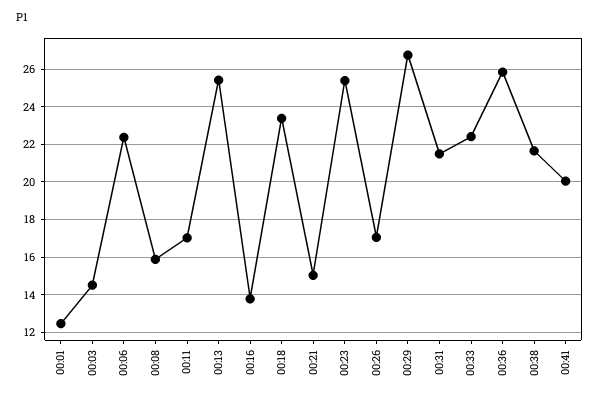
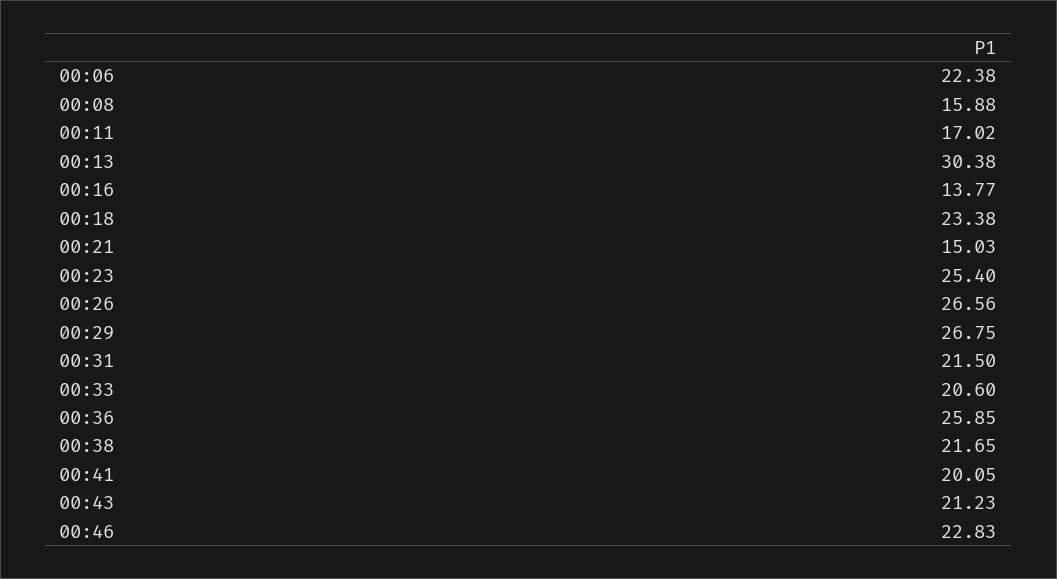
00:01: 12.5 -> none
00:03: 14.5 -> none
00:13: 25.5 -> 30.38
00:26: 17 -> 26.56
00:33: 22.5 -> 20.6
00:43: none -> 21.23
00:46: none -> 22.83

